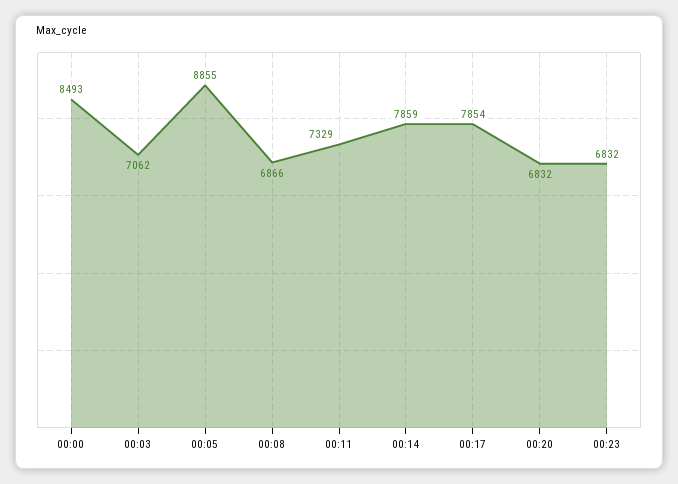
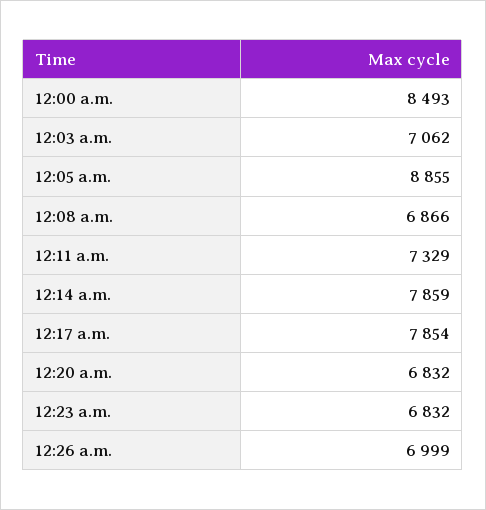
12:26 a.m.: none -> 6999

